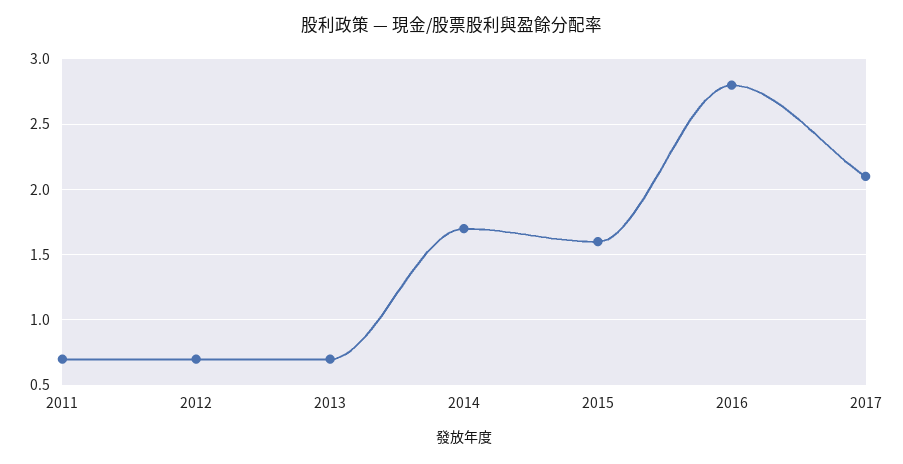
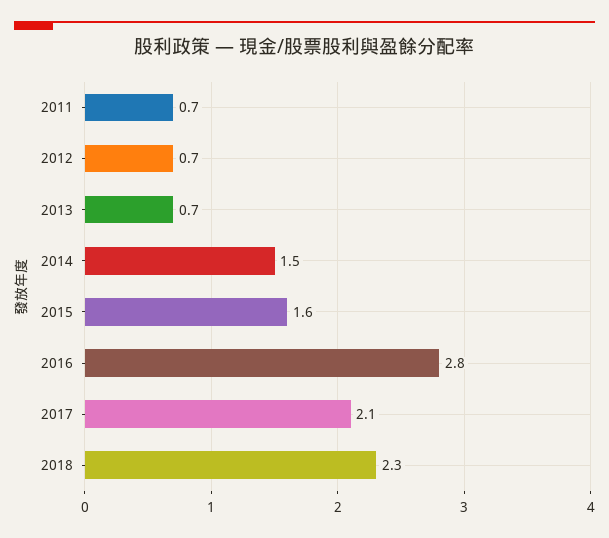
2014: 1.7 -> 1.5
2018: none -> 2.3

